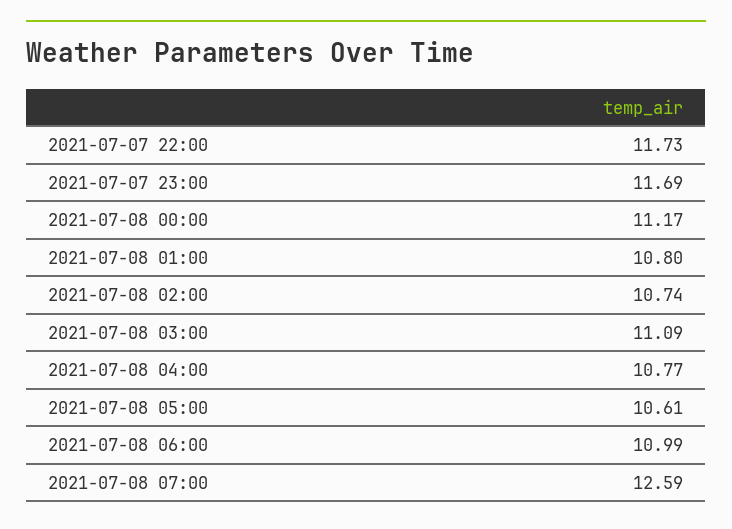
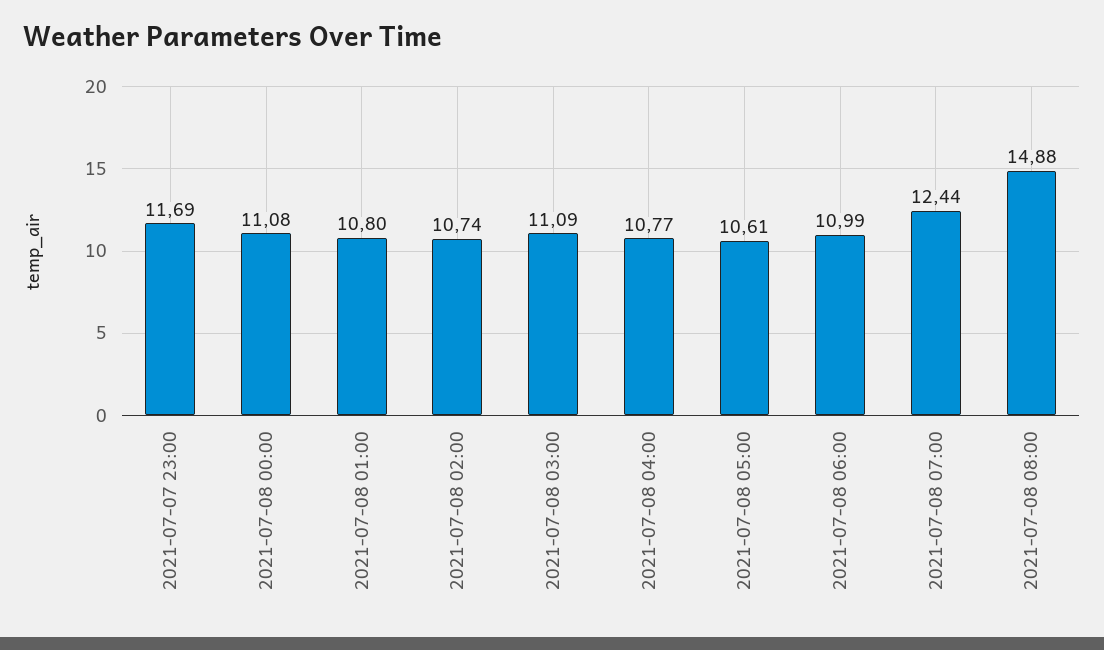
2021-07-07 22:00: 11.73 -> none
2021-07-08 00:00: 11.17 -> 11.08
2021-07-08 07:00: 12.59 -> 12.44
2021-07-08 08:00: none -> 14.88

